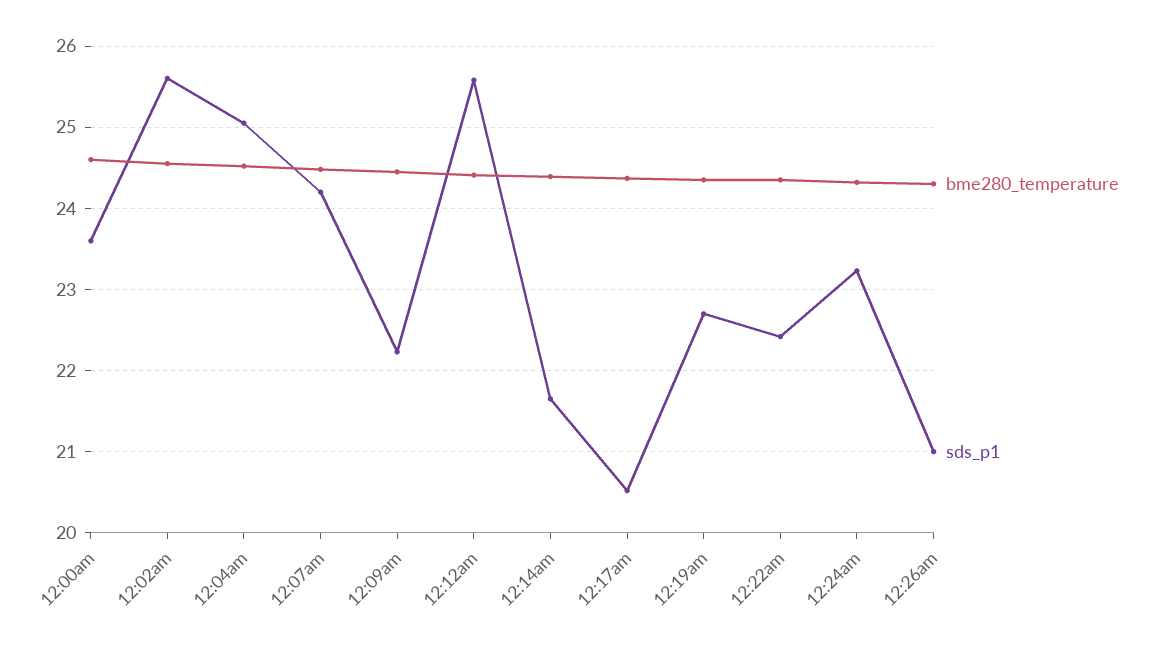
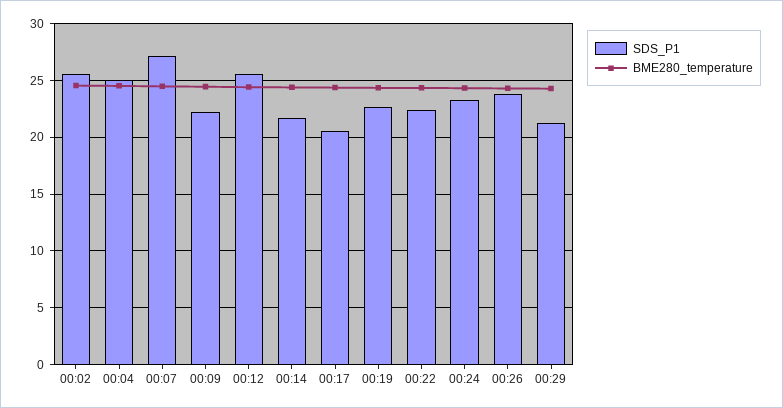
bme280_temperature, 12:00am: 24.6 -> none
sds_p1, 12:00am: 23.6 -> none
sds_p1, 12:07am: 24.2 -> 27
sds_p1, 12:26am: 21 -> 24
sds_p1, 00:29: none -> 21
bme280_temperature, 00:29: none -> 24

